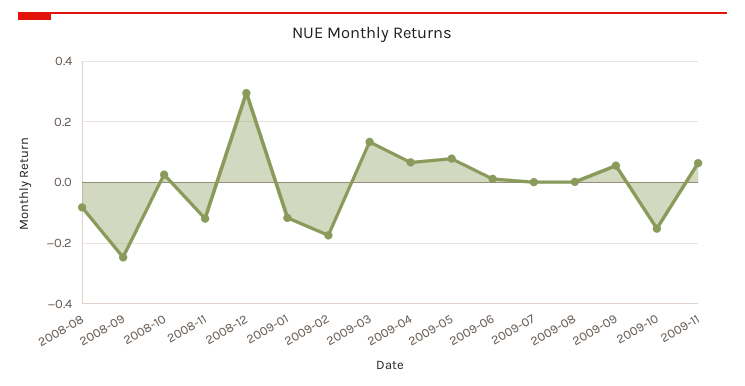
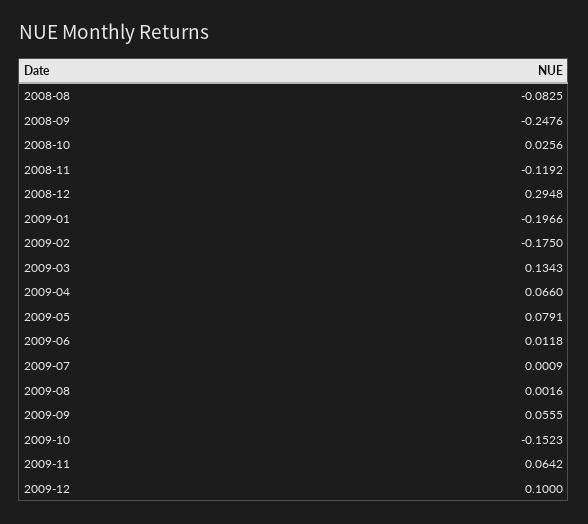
2009-01: -0.12 -> -0.1966
2009-12: none -> 0.1

